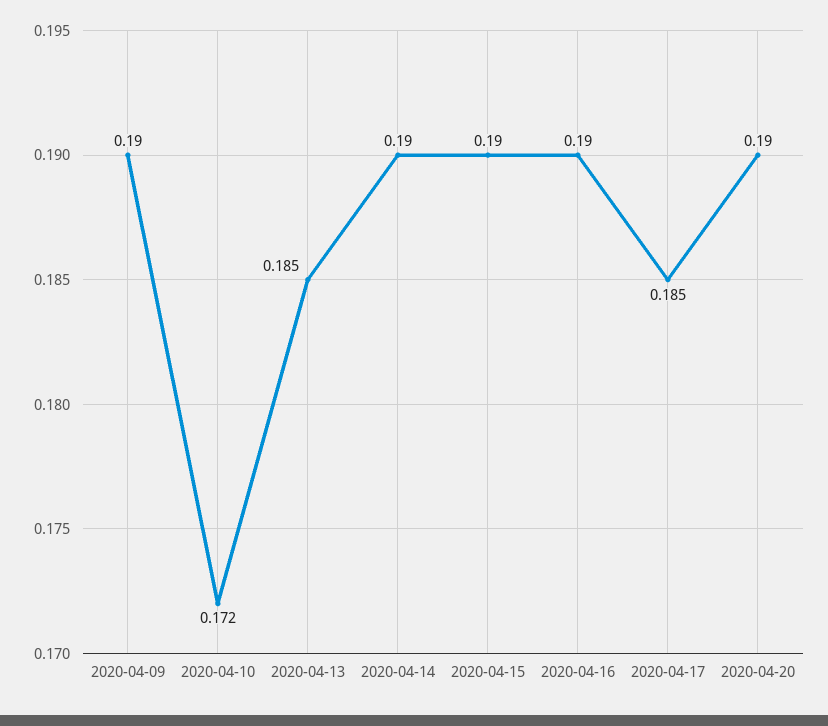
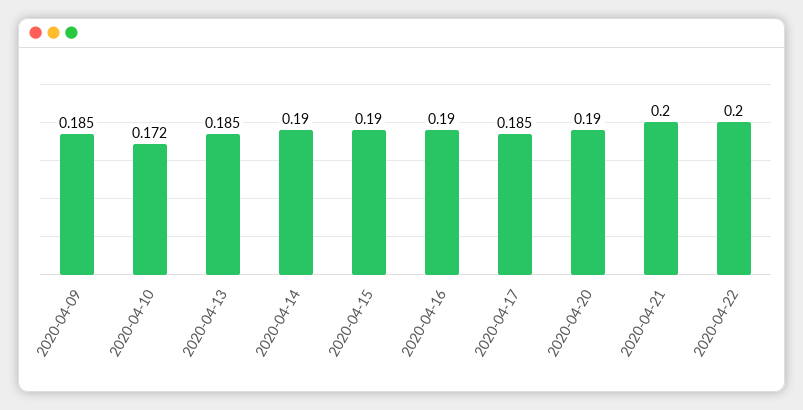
2020-04-09: 0.19 -> 0.185
2020-04-21: none -> 0.2
2020-04-22: none -> 0.2

